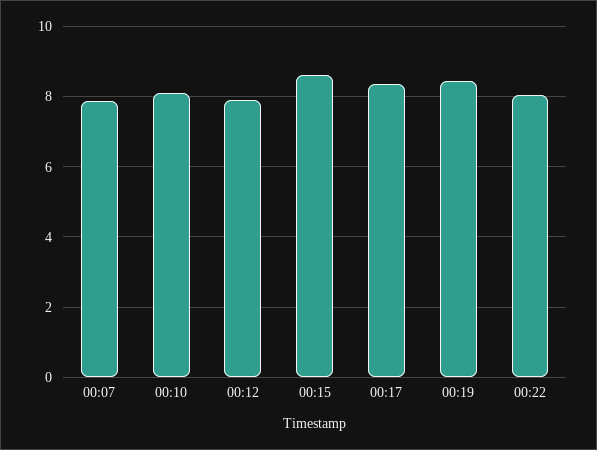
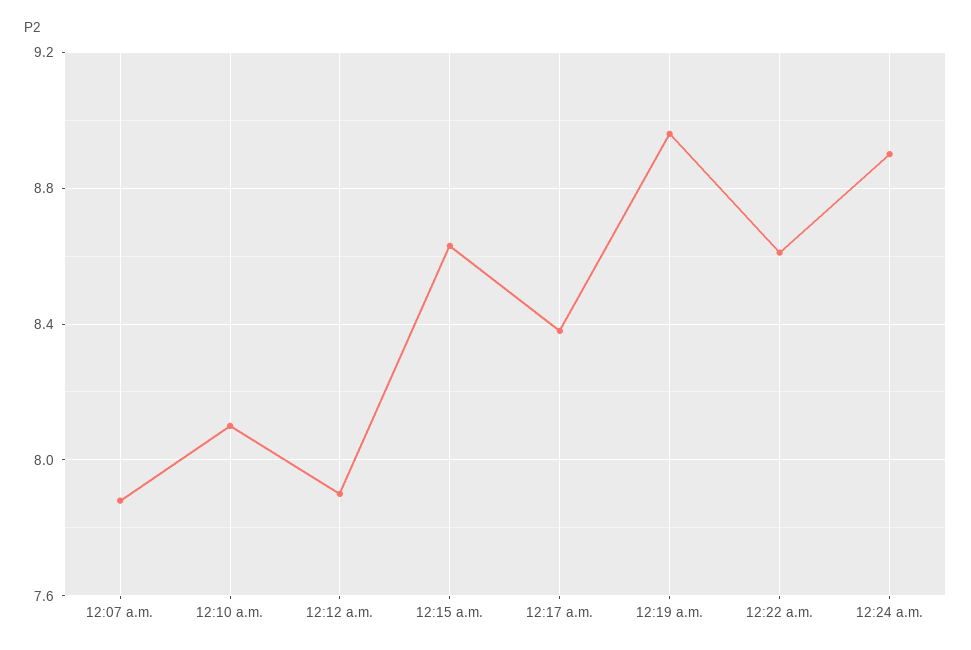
00:19: 8.4 -> 8.95
00:22: 8 -> 8.6
12:24 a.m.: none -> 8.9

